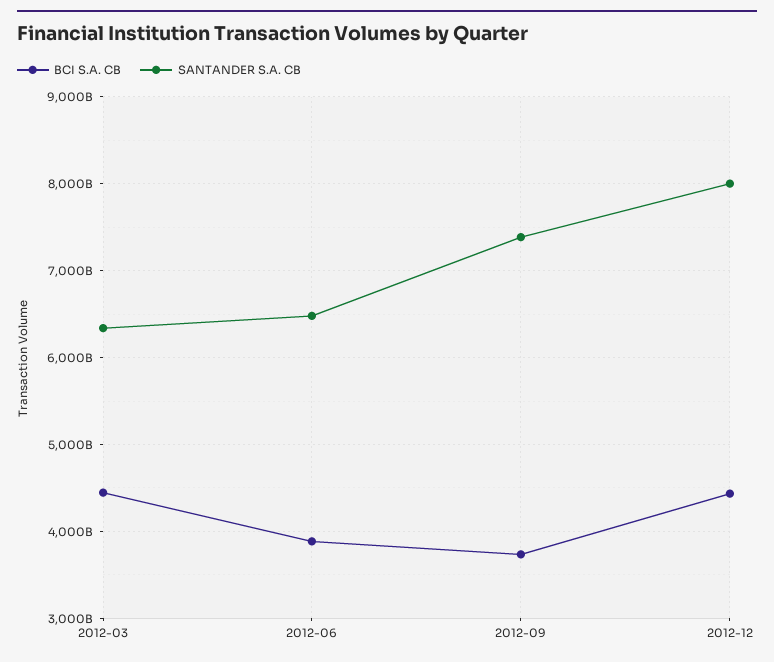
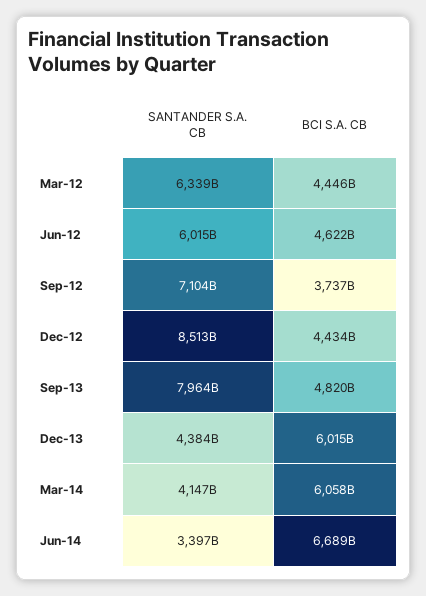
BCI S.A. CB, 2012-06: 3900000000000 -> 4622000000000
SANTANDER S.A. CB, 2012-06: 6500000000000 -> 6015000000000
SANTANDER S.A. CB, 2012-09: 7400000000000 -> 7104000000000
SANTANDER S.A. CB, 2012-12: 8000000000000 -> 8513000000000
SANTANDER S.A. CB, Sep-13: none -> 7964000000000
BCI S.A. CB, Sep-13: none -> 4820000000000
SANTANDER S.A. CB, Dec-13: none -> 4384000000000
BCI S.A. CB, Dec-13: none -> 6015000000000
SANTANDER S.A. CB, Mar-14: none -> 4147000000000
BCI S.A. CB, Mar-14: none -> 6058000000000
SANTANDER S.A. CB, Jun-14: none -> 3397000000000
BCI S.A. CB, Jun-14: none -> 6689000000000

